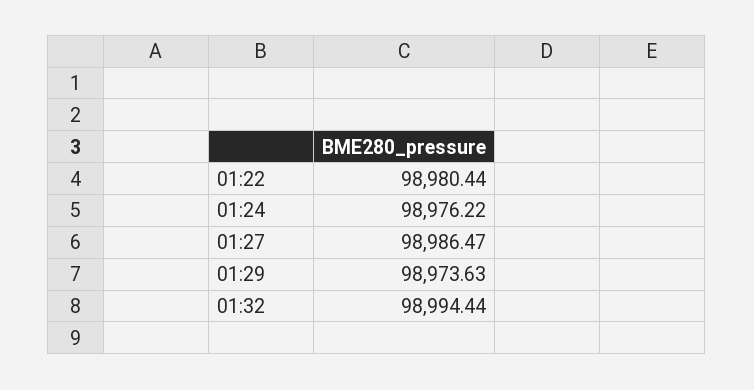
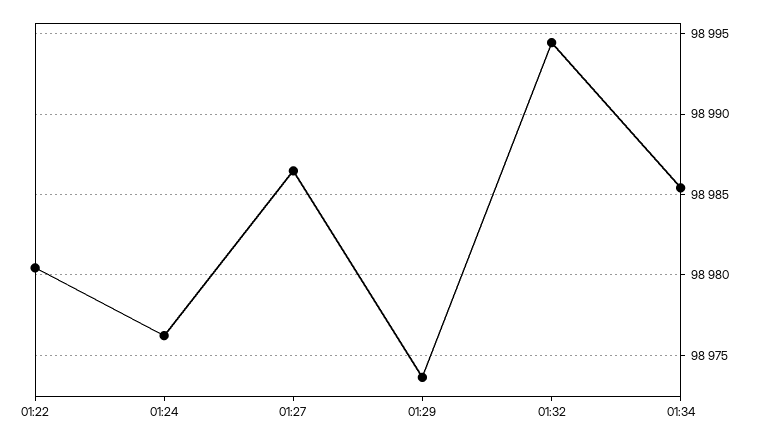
01:34: none -> 98985.5

